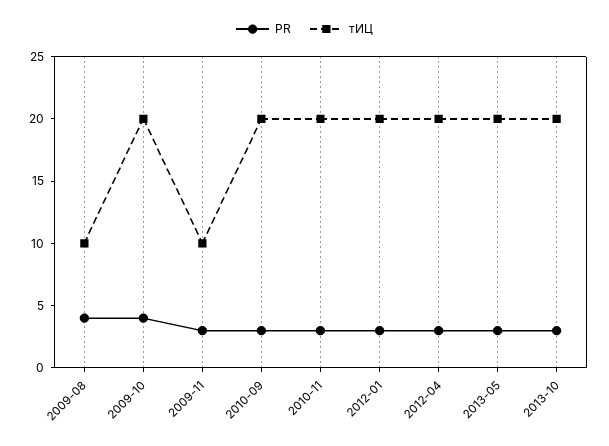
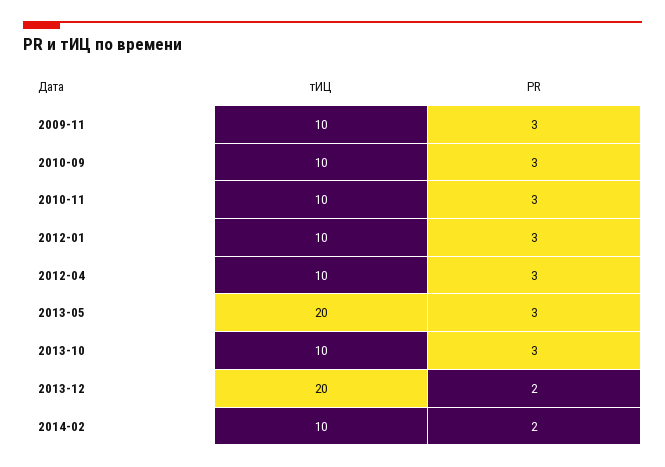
PR, 2009-08: 4 -> none
тИЦ, 2009-08: 10 -> none
PR, 2009-10: 4 -> none
тИЦ, 2009-10: 20 -> none
тИЦ, 2010-09: 20 -> 10
тИЦ, 2010-11: 20 -> 10
тИЦ, 2012-01: 20 -> 10
тИЦ, 2012-04: 20 -> 10
тИЦ, 2013-10: 20 -> 10
тИЦ, 2013-12: none -> 20
PR, 2013-12: none -> 2
тИЦ, 2014-02: none -> 10
PR, 2014-02: none -> 2

